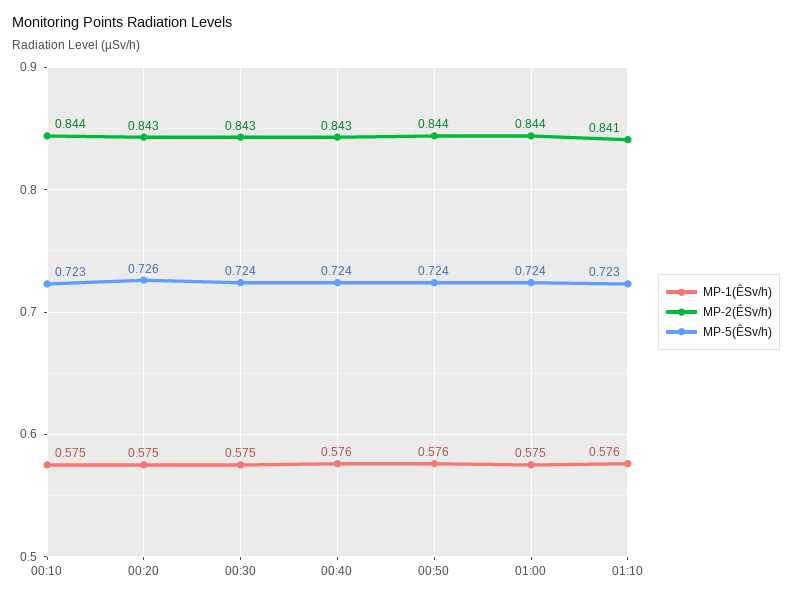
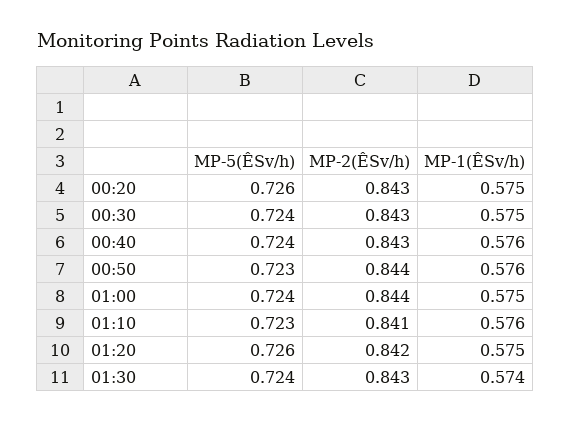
MP-1(ÊSv/h), 00:10: 0.575 -> none
MP-2(ÊSv/h), 00:10: 0.844 -> none
MP-5(ÊSv/h), 00:10: 0.723 -> none
MP-5(ÊSv/h), 00:50: 0.724 -> 0.723
MP-5(ÊSv/h), 01:20: none -> 0.726
MP-2(ÊSv/h), 01:20: none -> 0.842
MP-1(ÊSv/h), 01:20: none -> 0.575
MP-5(ÊSv/h), 01:30: none -> 0.724
MP-2(ÊSv/h), 01:30: none -> 0.843
MP-1(ÊSv/h), 01:30: none -> 0.574

